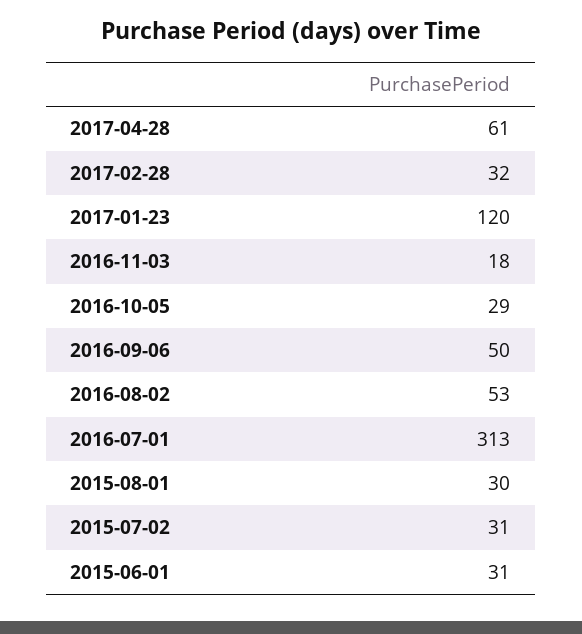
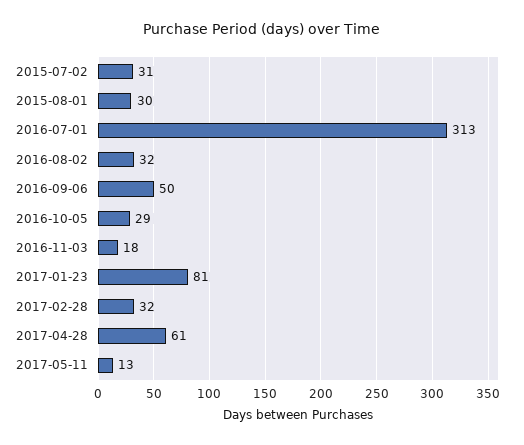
2017-01-23: 120 -> 81
2016-08-02: 53 -> 32
2015-06-01: 31 -> none
2017-05-11: none -> 13

